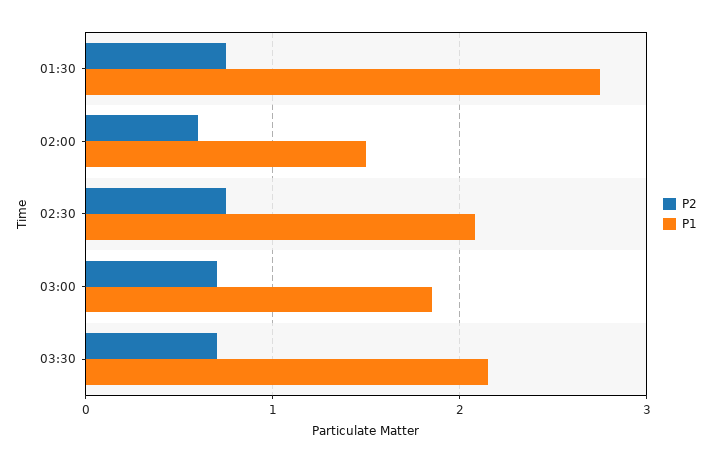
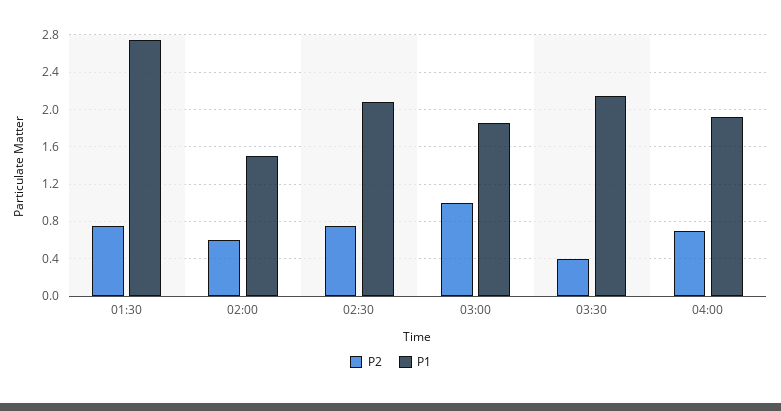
P2, 03:00: 0.7 -> 1
P2, 03:30: 0.7 -> 0.4
P2, 04:00: none -> 0.7
P1, 04:00: none -> 1.9

